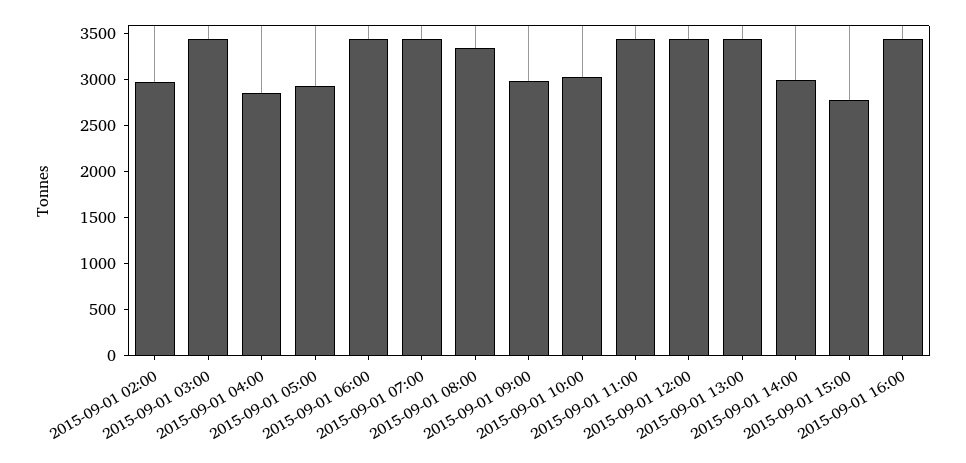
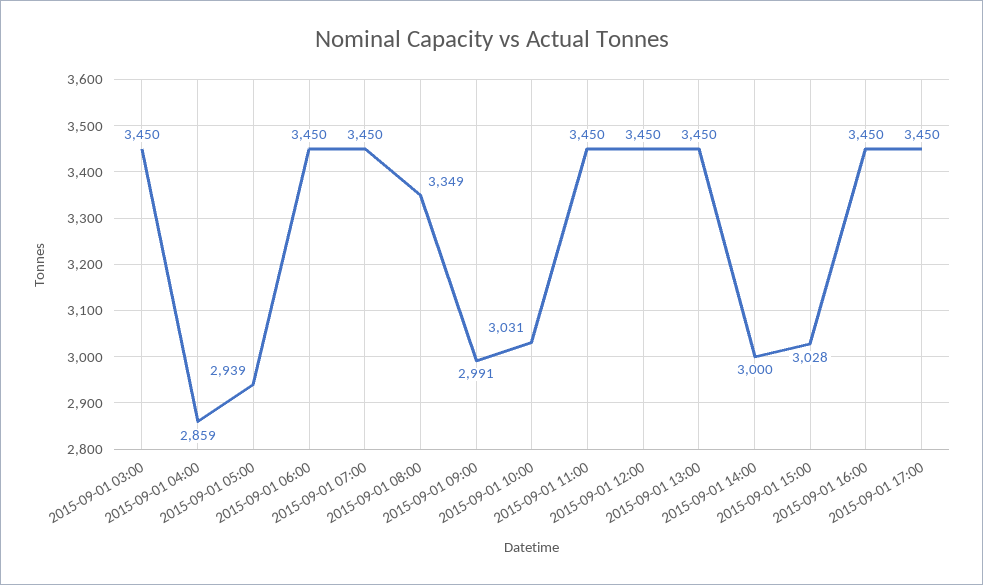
2015-09-01 02:00: 3000 -> none
2015-09-01 15:00: 2800 -> 3028
2015-09-01 17:00: none -> 3450

